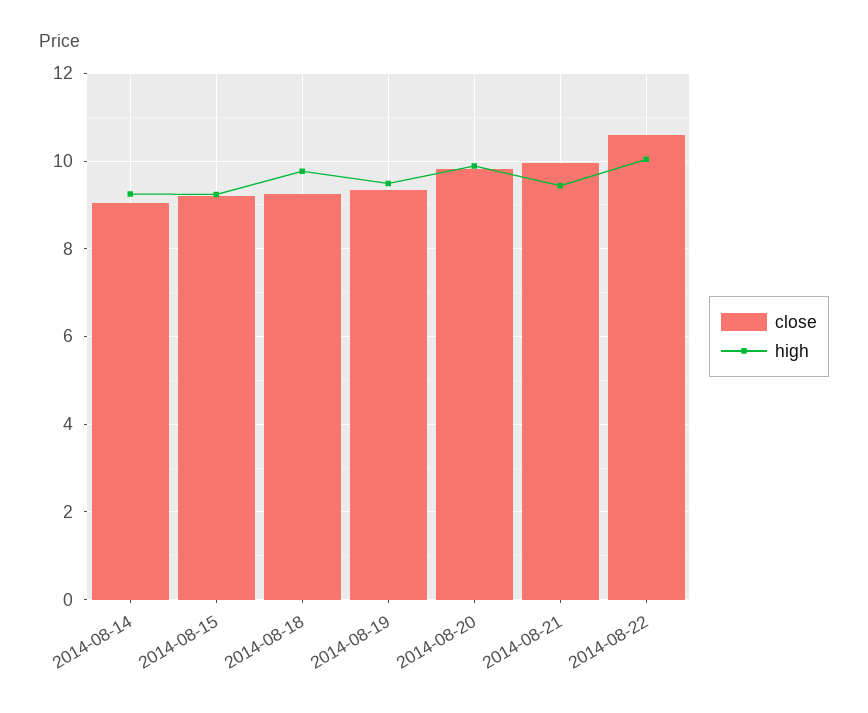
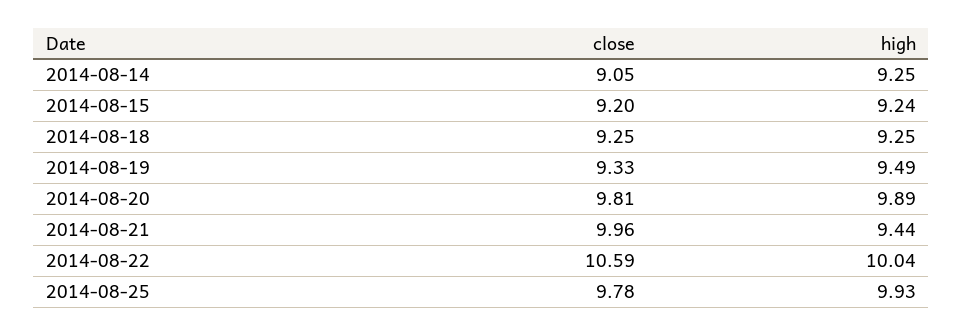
high, 2014-08-18: 9.8 -> 9.25
close, 2014-08-25: none -> 9.78
high, 2014-08-25: none -> 9.93

